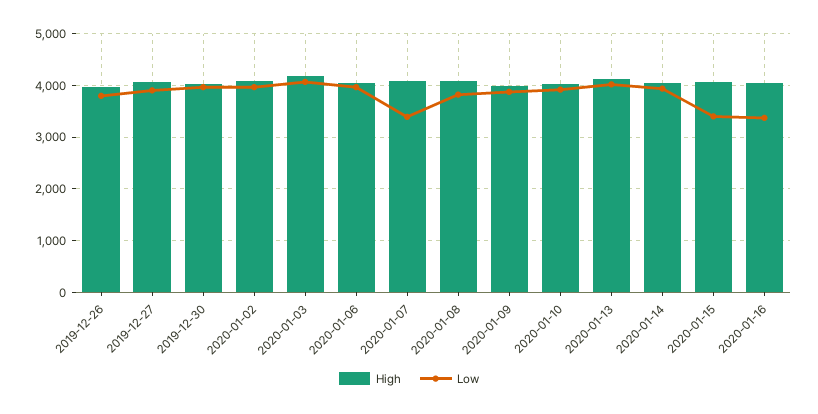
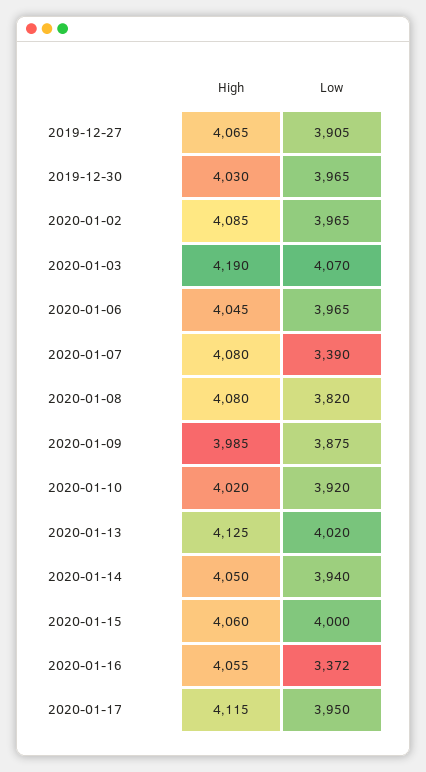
High, 2019-12-26: 4000 -> none
Low, 2019-12-26: 3800 -> none
Low, 2020-01-15: 3400 -> 4000
High, 2020-01-17: none -> 4115
Low, 2020-01-17: none -> 3950

